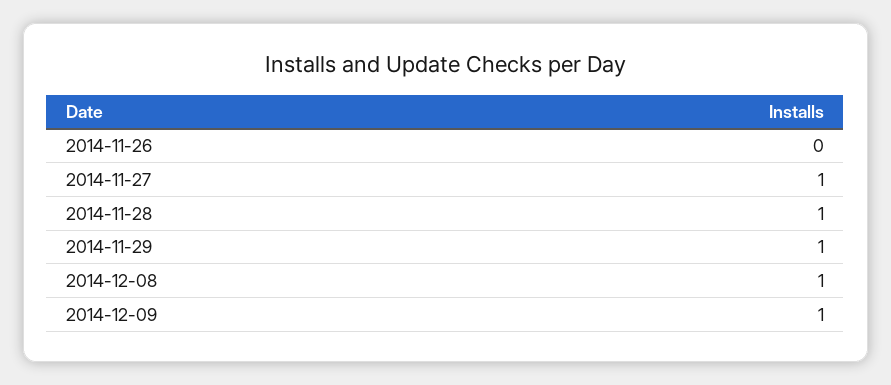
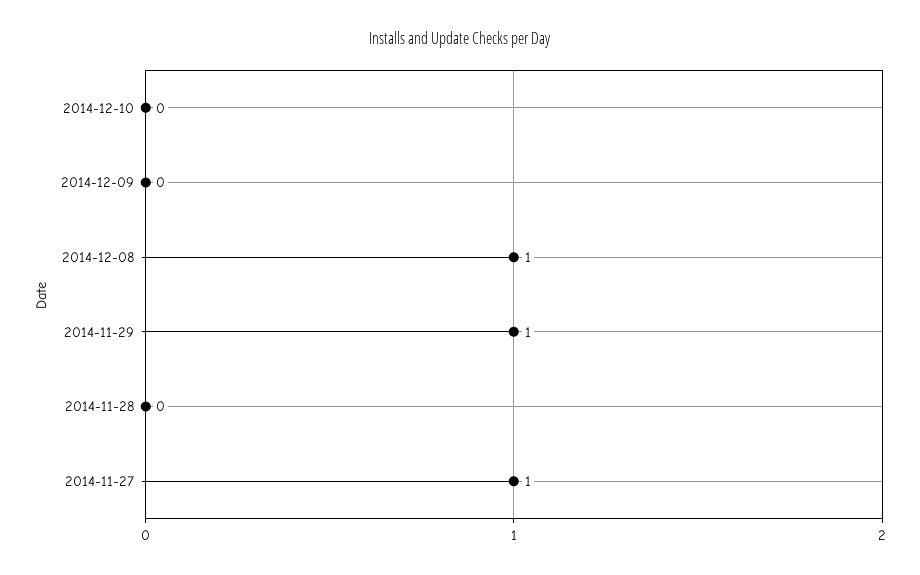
2014-11-26: 0 -> none
2014-11-28: 1 -> 0
2014-12-09: 1 -> 0
2014-12-10: none -> 0

